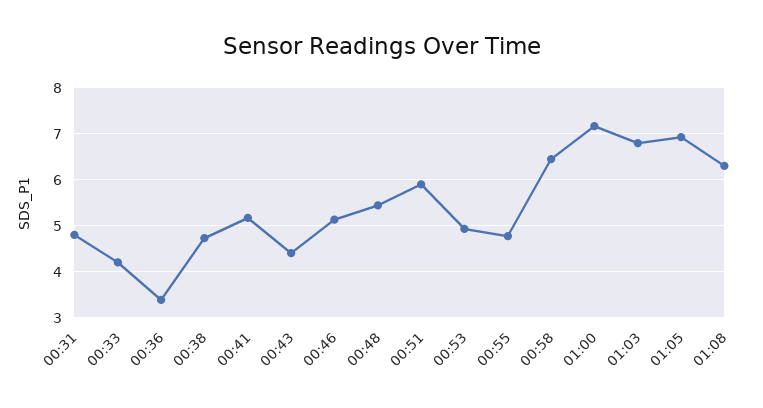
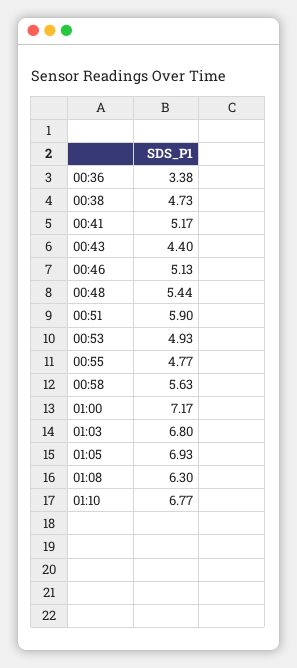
00:31: 4.8 -> none
00:33: 4.2 -> none
00:58: 6.4 -> 5.63
01:10: none -> 6.77

